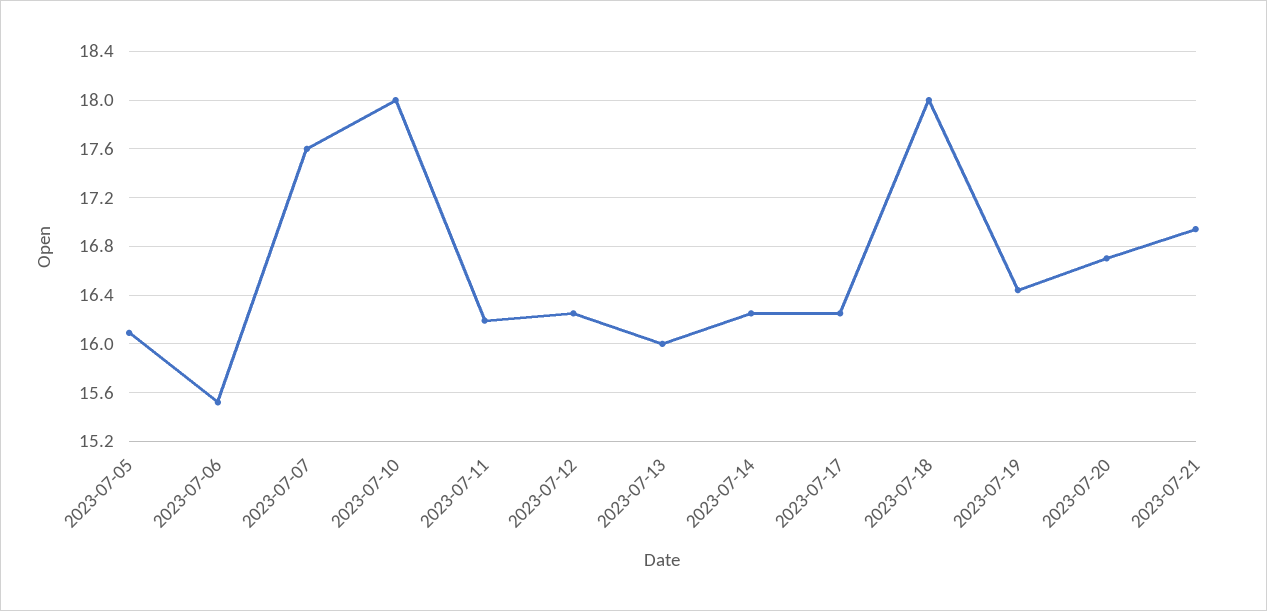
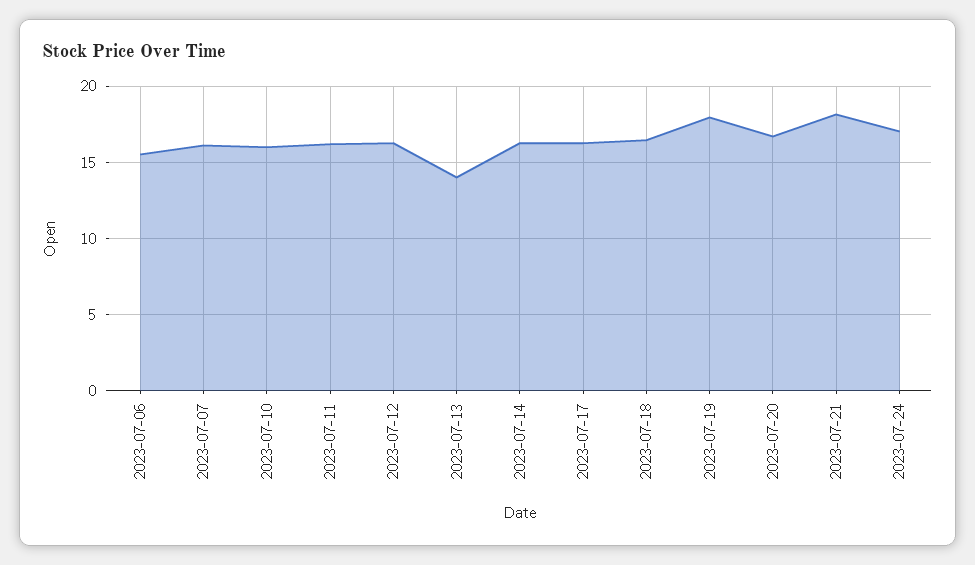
2023-07-05: 16.1 -> none
2023-07-07: 17.6 -> 16
2023-07-10: 18 -> 16
2023-07-13: 16 -> 14
2023-07-18: 18 -> 16.5
2023-07-19: 16.45 -> 18
2023-07-21: 16.95 -> 18
2023-07-24: none -> 17

